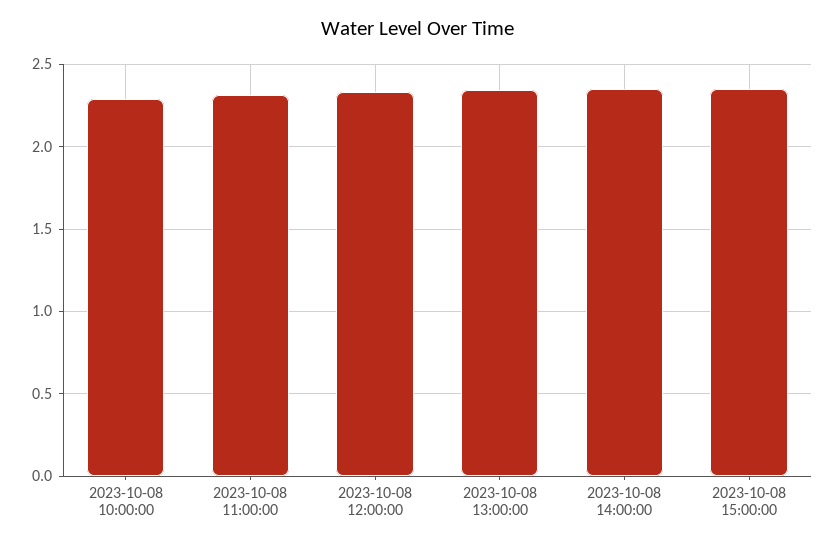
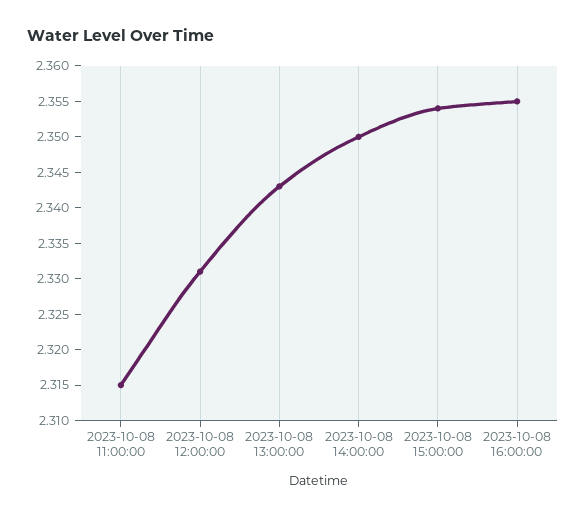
2023-10-08 10:00:00: 2.3 -> none
2023-10-08 16:00:00: none -> 2.355

